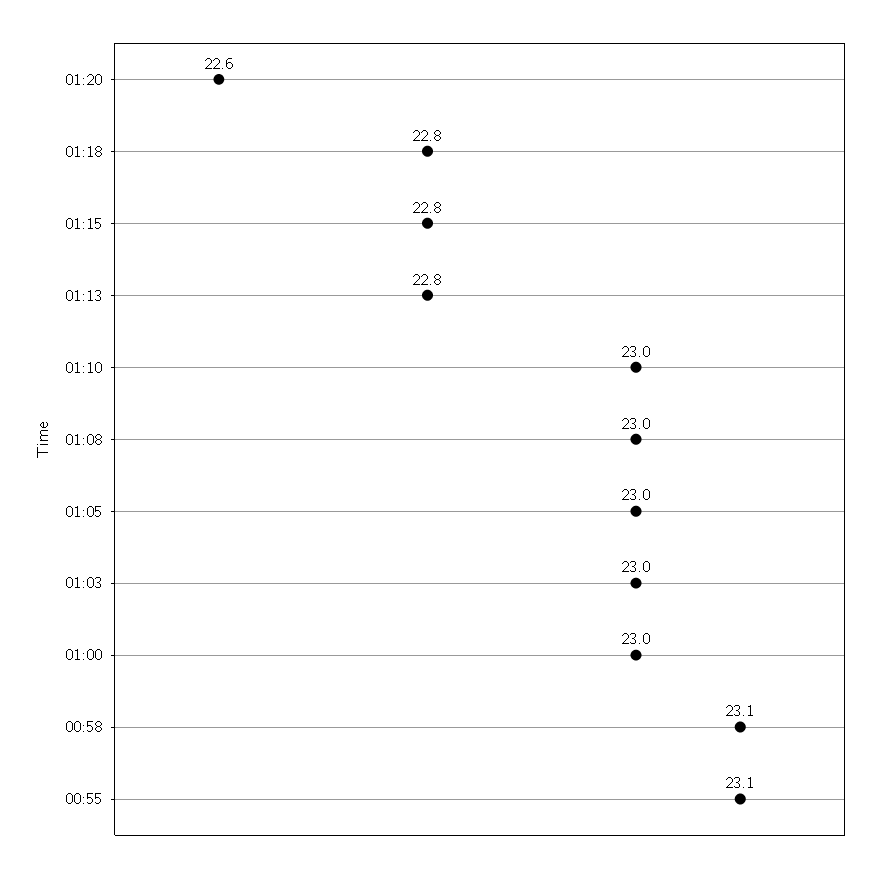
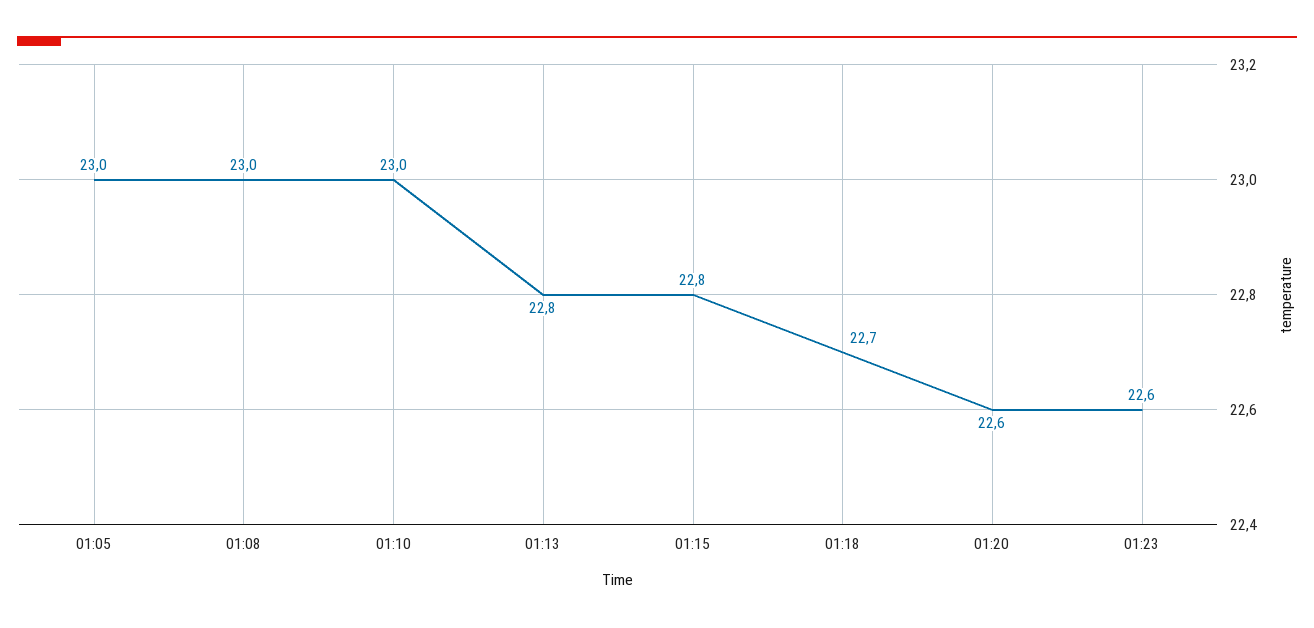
01:18: 22.8 -> 22.7
01:03: 23 -> none
01:00: 23 -> none
00:58: 23.1 -> none
00:55: 23.1 -> none
01:23: none -> 22.6

